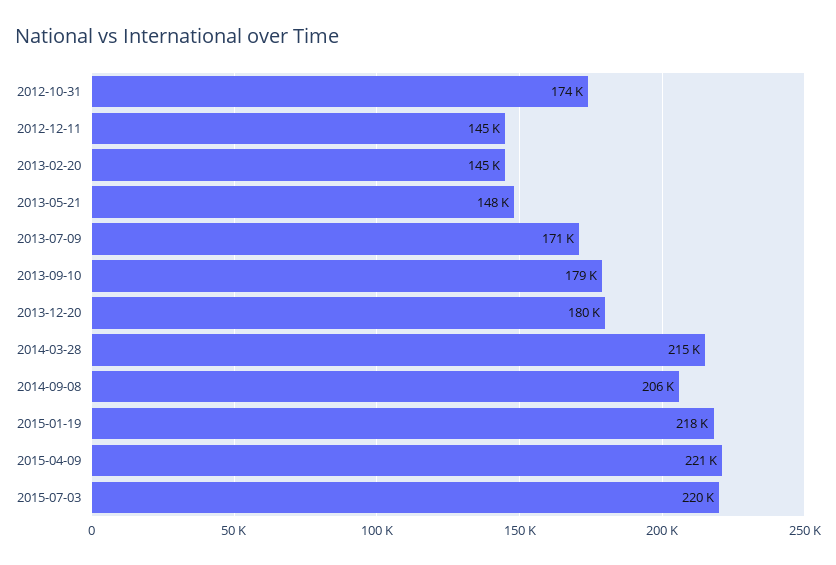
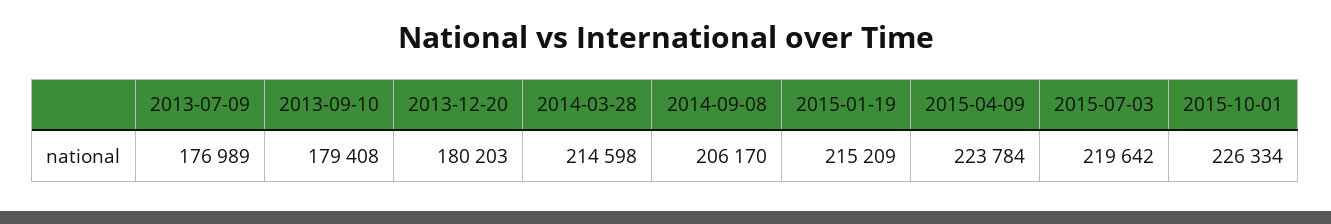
2012-10-31: 174000 -> none
2012-12-11: 145000 -> none
2013-02-20: 145000 -> none
2013-05-21: 148000 -> none
2013-07-09: 171000 -> 176989
2015-01-19: 218000 -> 215209
2015-04-09: 221000 -> 223784
2015-10-01: none -> 226334

